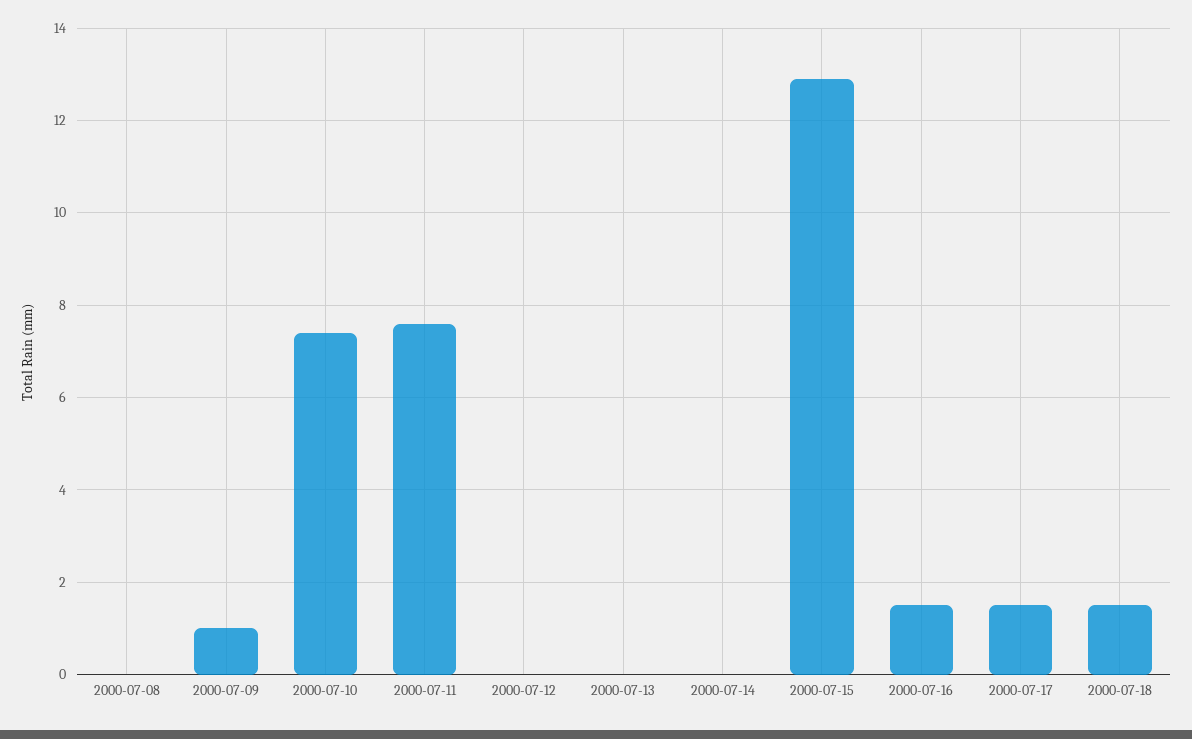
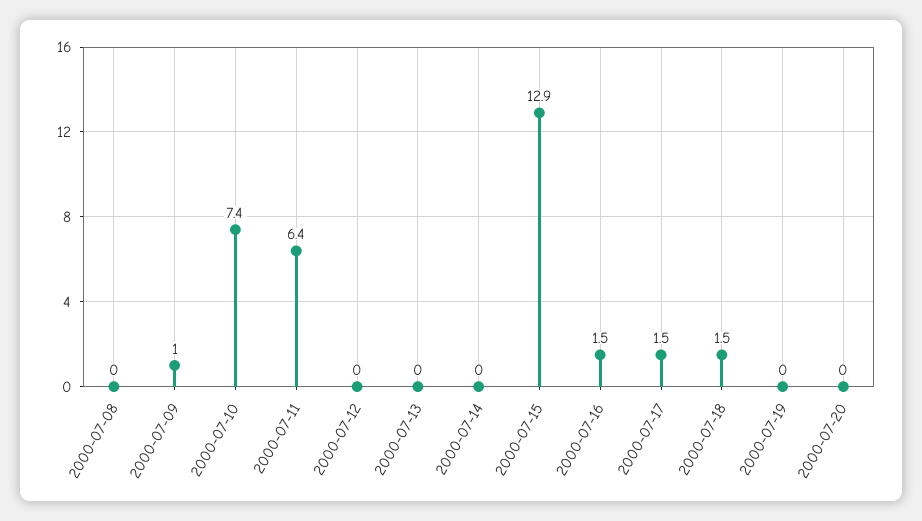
2000-07-11: 7.5 -> 6.4
2000-07-19: none -> 0
2000-07-20: none -> 0

